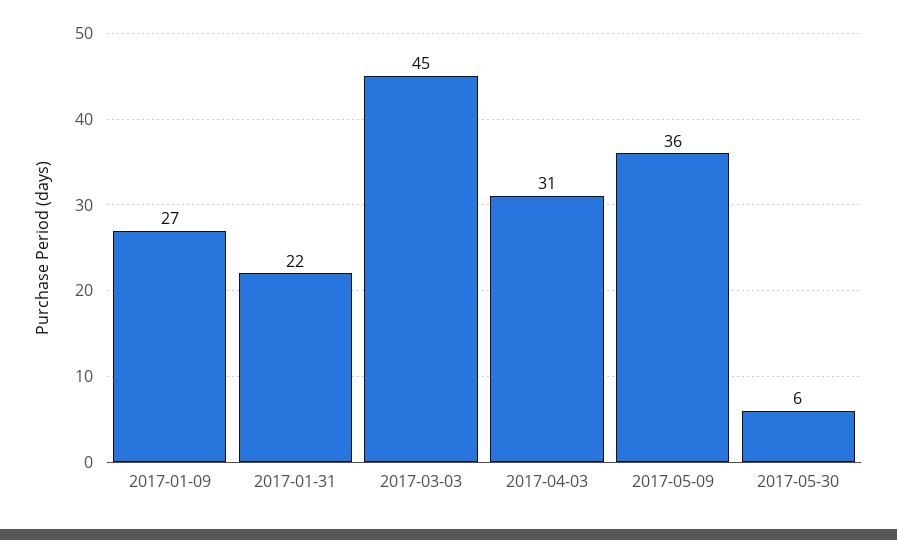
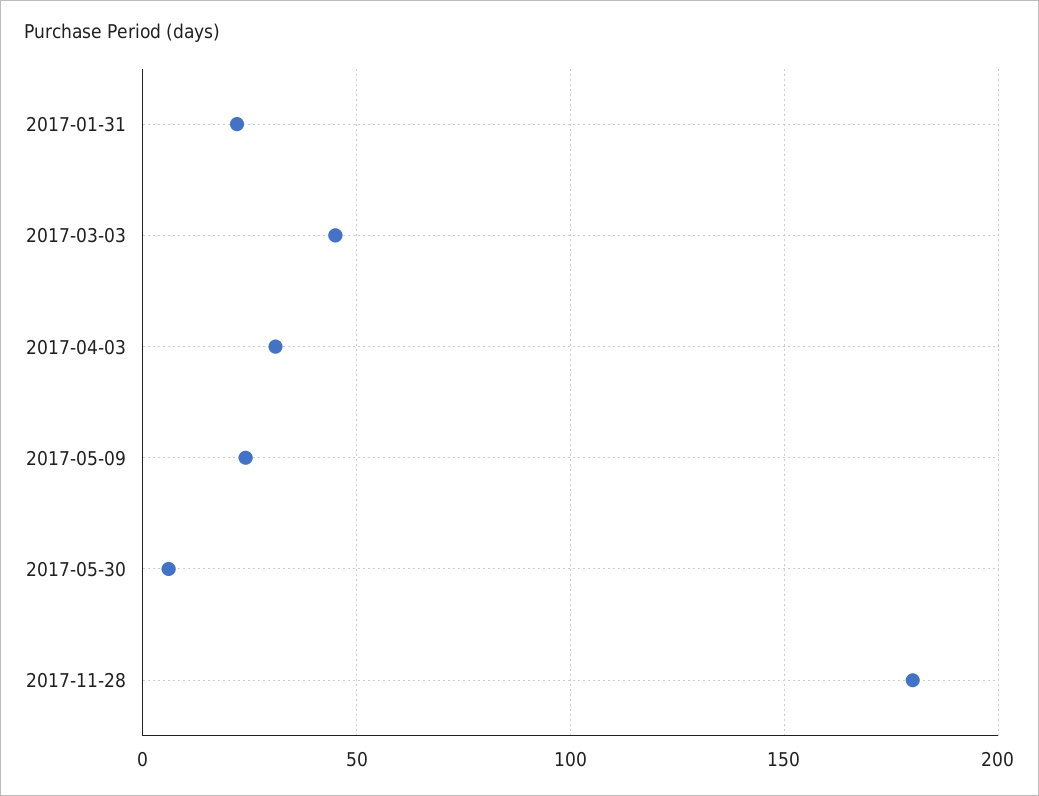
2017-01-09: 27 -> none
2017-05-09: 36 -> 25
2017-11-28: none -> 180

